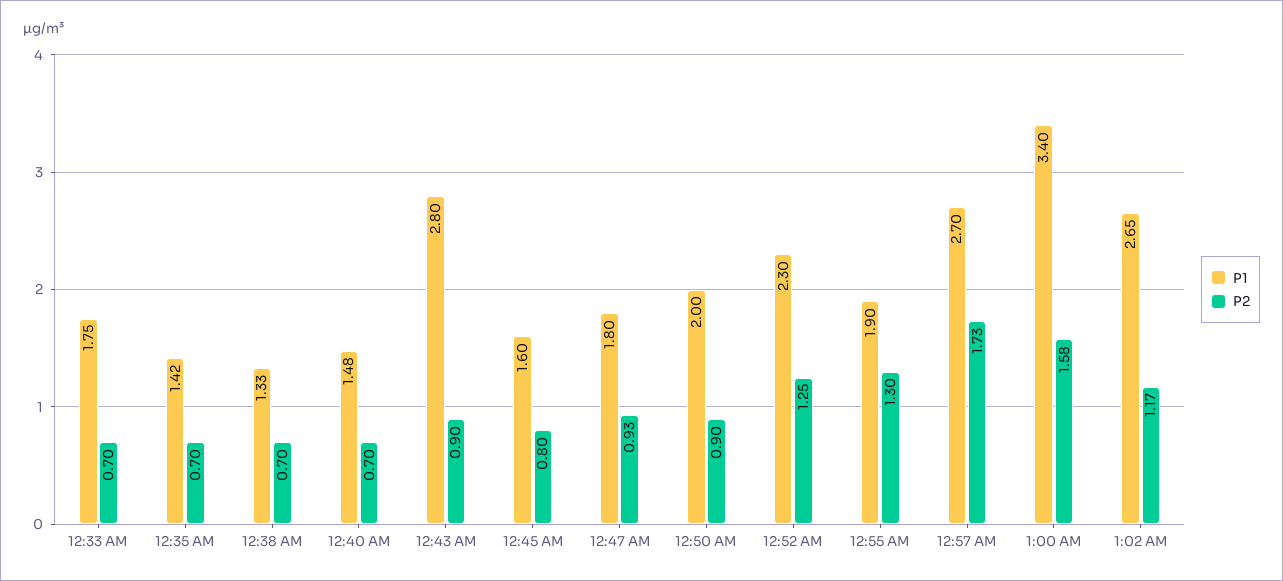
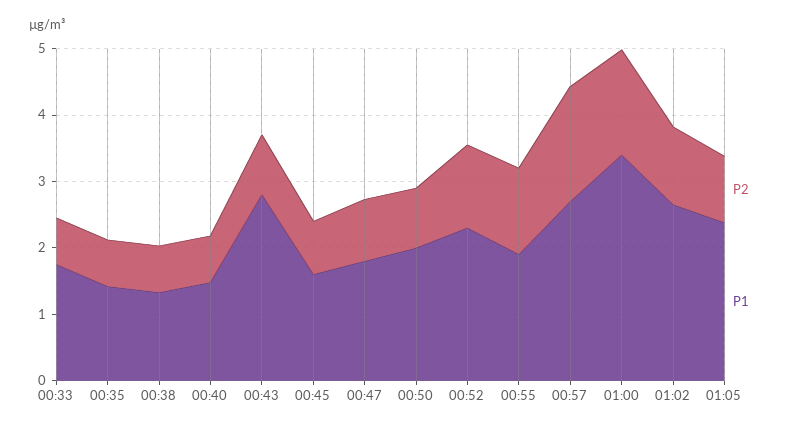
P2, 01:05: none -> 1
P1, 01:05: none -> 2.4

